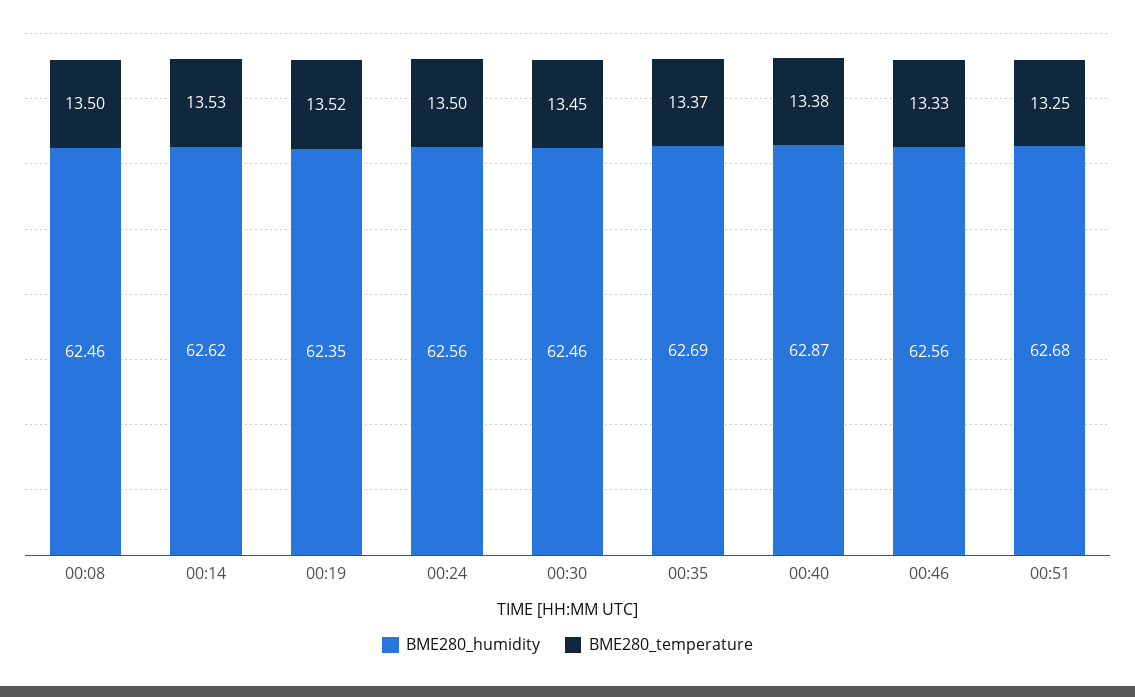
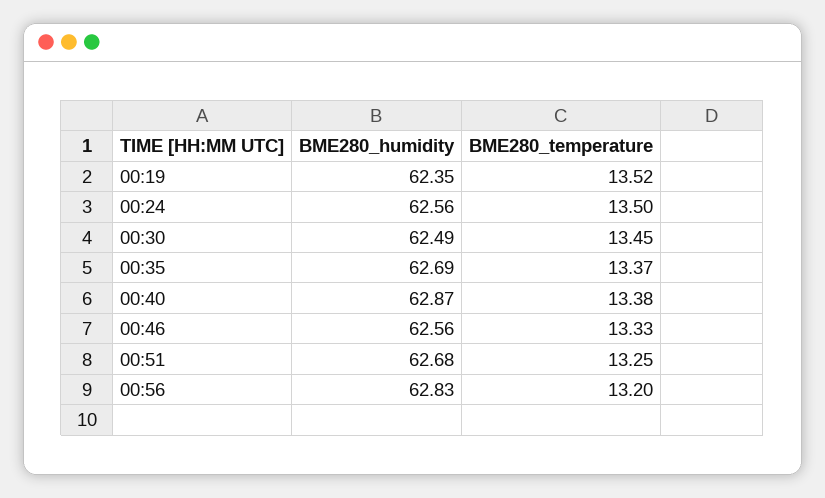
BME280_humidity, 00:08: 62.46 -> none
BME280_temperature, 00:08: 13.5 -> none
BME280_humidity, 00:14: 62.62 -> none
BME280_temperature, 00:14: 13.53 -> none
BME280_humidity, 00:30: 62.46 -> 62.49
BME280_humidity, 00:56: none -> 62.83
BME280_temperature, 00:56: none -> 13.2

